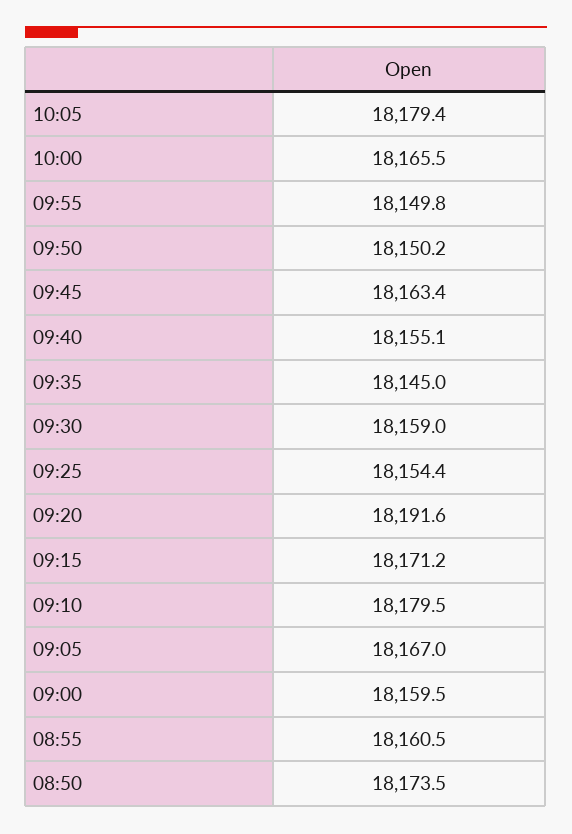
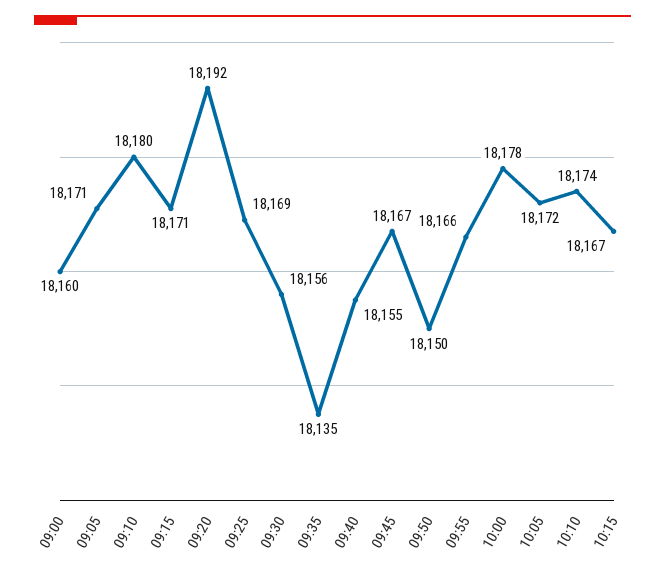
10:05: 18179.4 -> 18172
10:00: 18165.5 -> 18178
09:55: 18149.8 -> 18166
09:45: 18163.4 -> 18167
09:35: 18145 -> 18135
09:30: 18159 -> 18156
09:25: 18154.4 -> 18169
09:05: 18167 -> 18171
08:55: 18160.5 -> none
08:50: 18173.5 -> none
10:10: none -> 18174
10:15: none -> 18167

